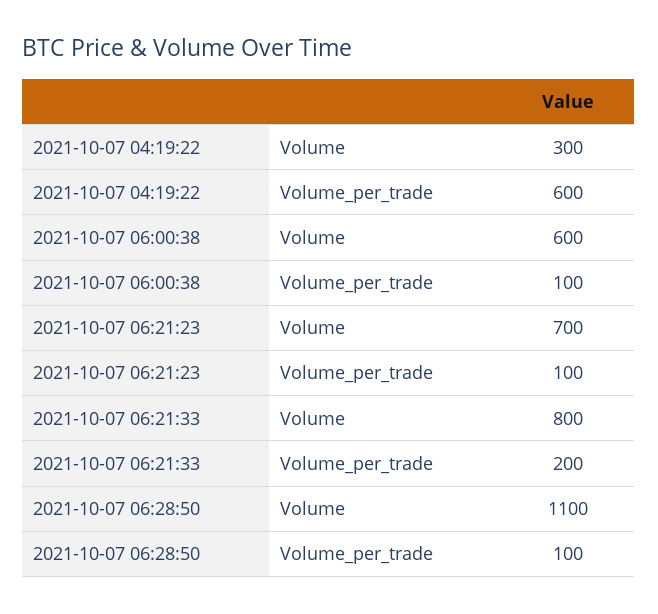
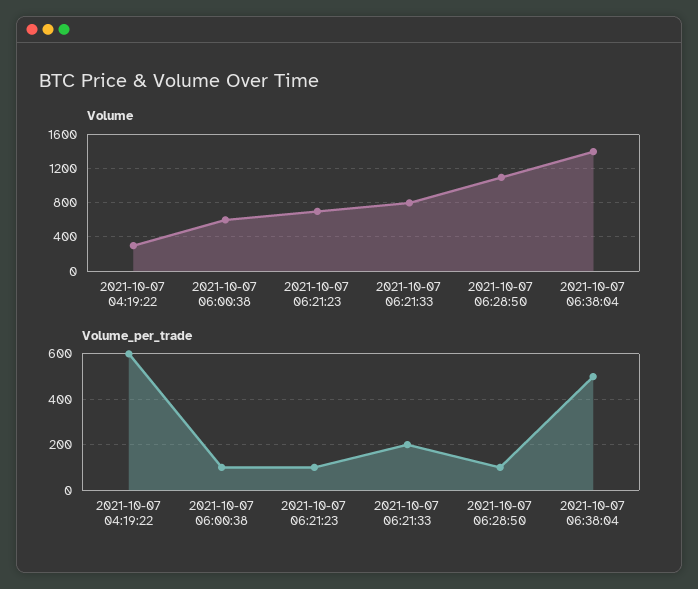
Volume, 2021-10-07 06:38:04: none -> 1400
Volume_per_trade, 2021-10-07 06:38:04: none -> 500

